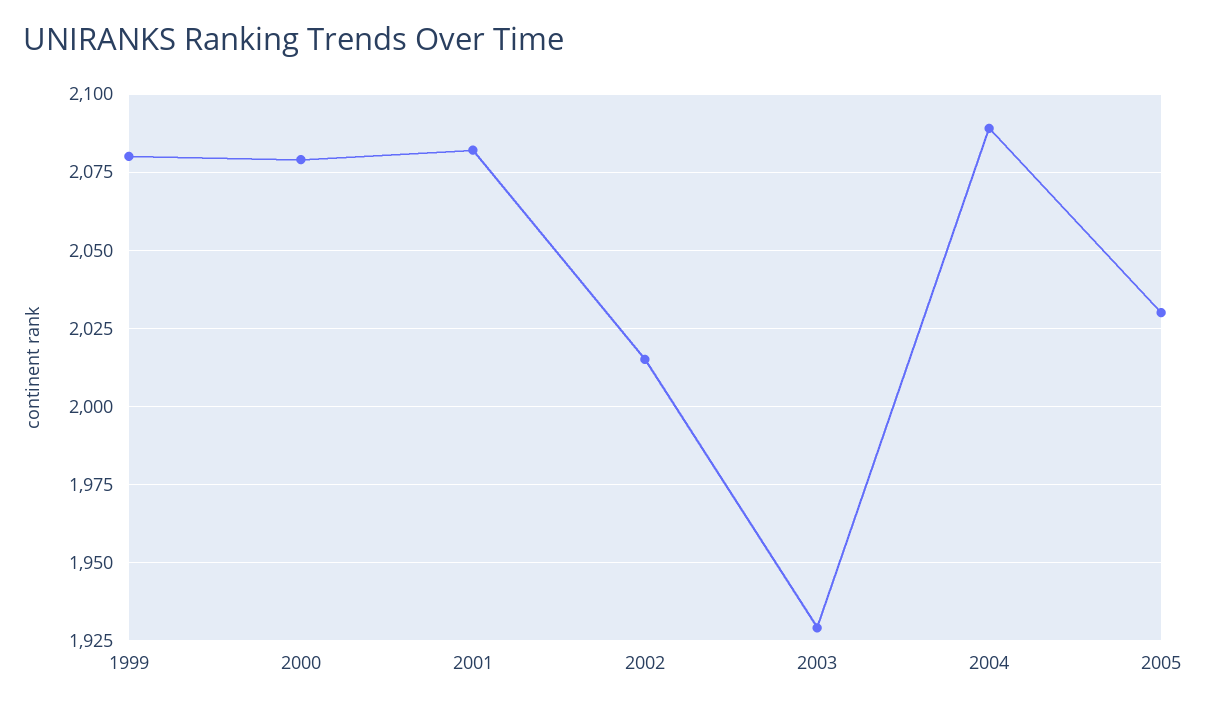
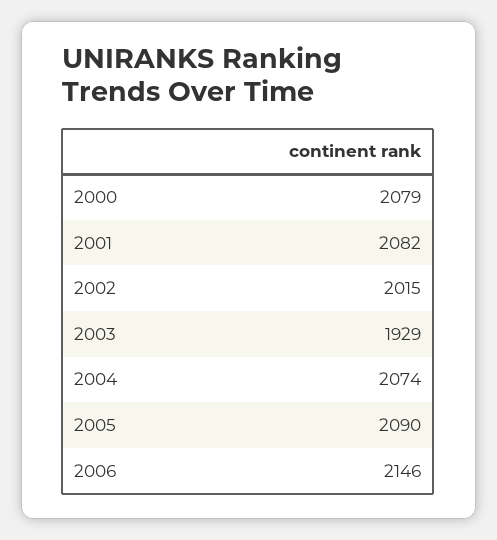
1999: 2080 -> none
2004: 2090 -> 2074
2005: 2030 -> 2090
2006: none -> 2146

